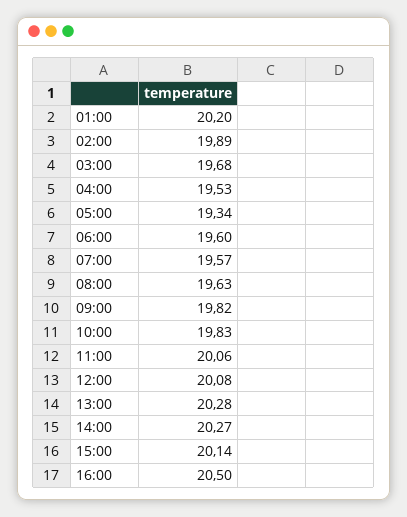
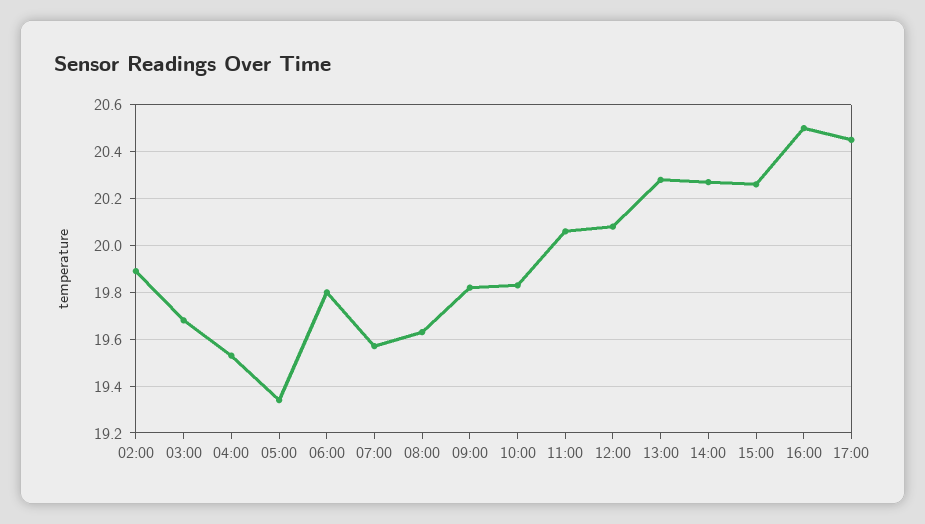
01:00: 20.2 -> none
06:00: 19.6 -> 19.8
15:00: 20.14 -> 20.25
17:00: none -> 20.45

